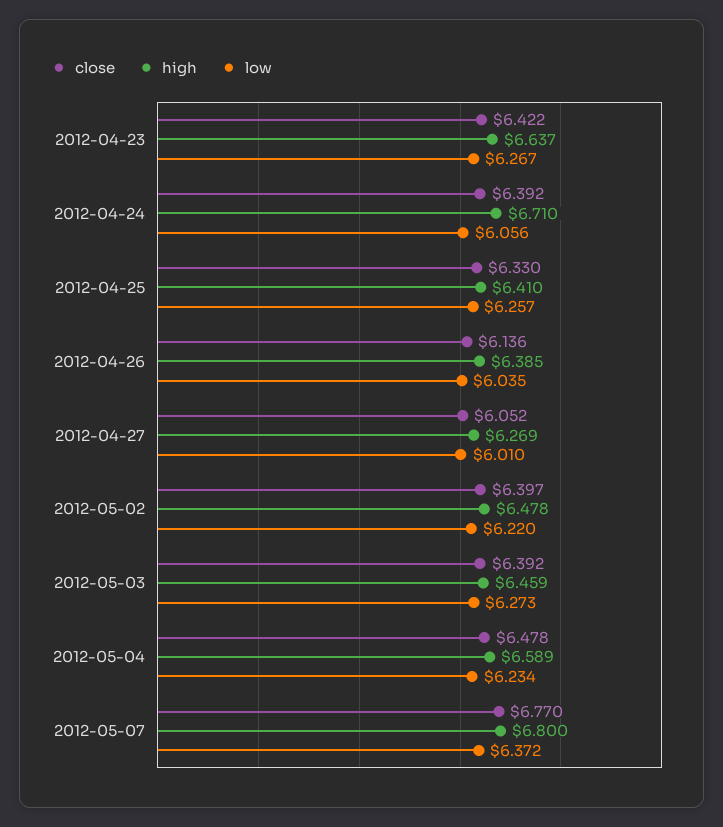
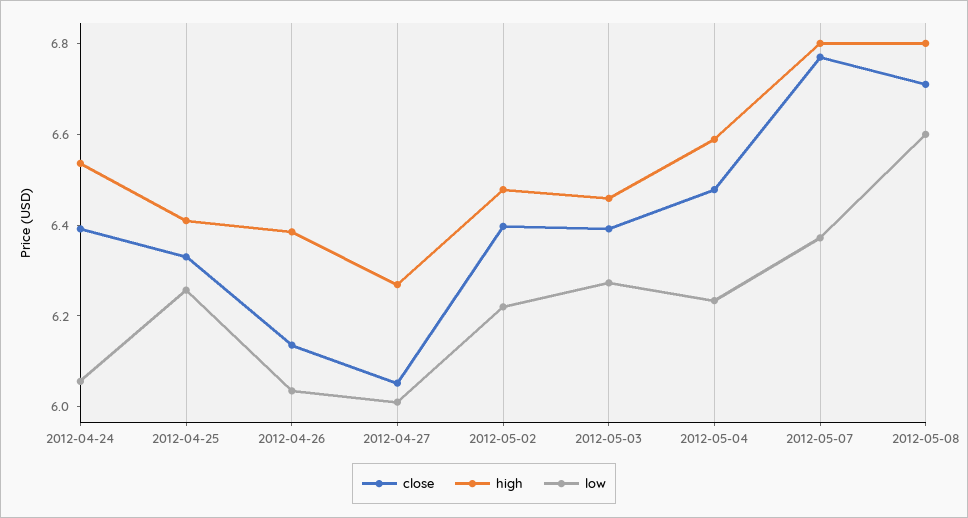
close, 2012-04-23: 6.422 -> none
high, 2012-04-23: 6.637 -> none
low, 2012-04-23: 6.267 -> none
high, 2012-04-24: 6.71 -> 6.55
close, 2012-05-08: none -> 6.7
high, 2012-05-08: none -> 6.8
low, 2012-05-08: none -> 6.6

